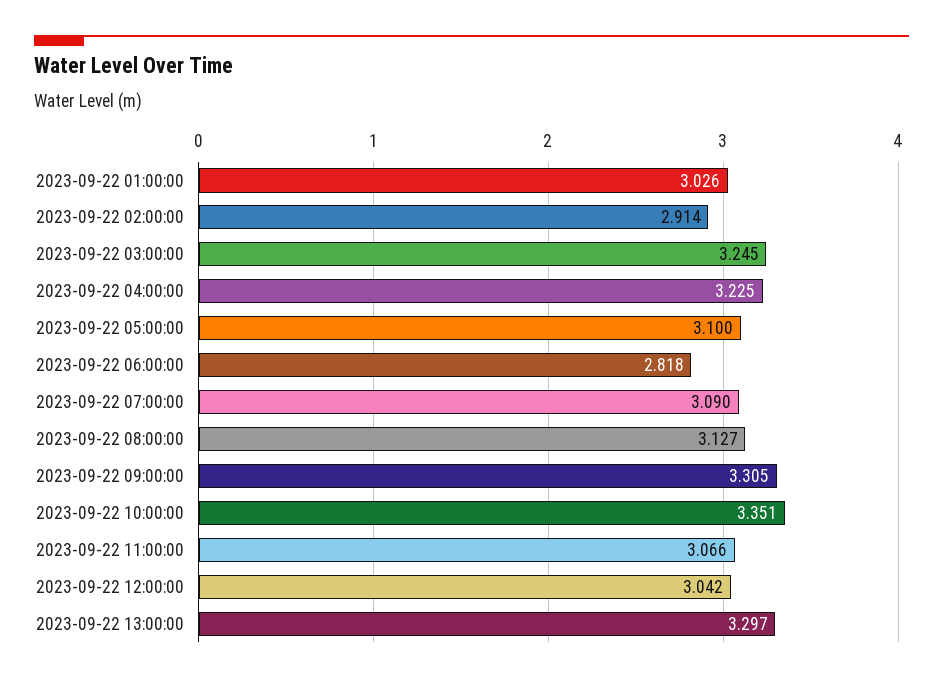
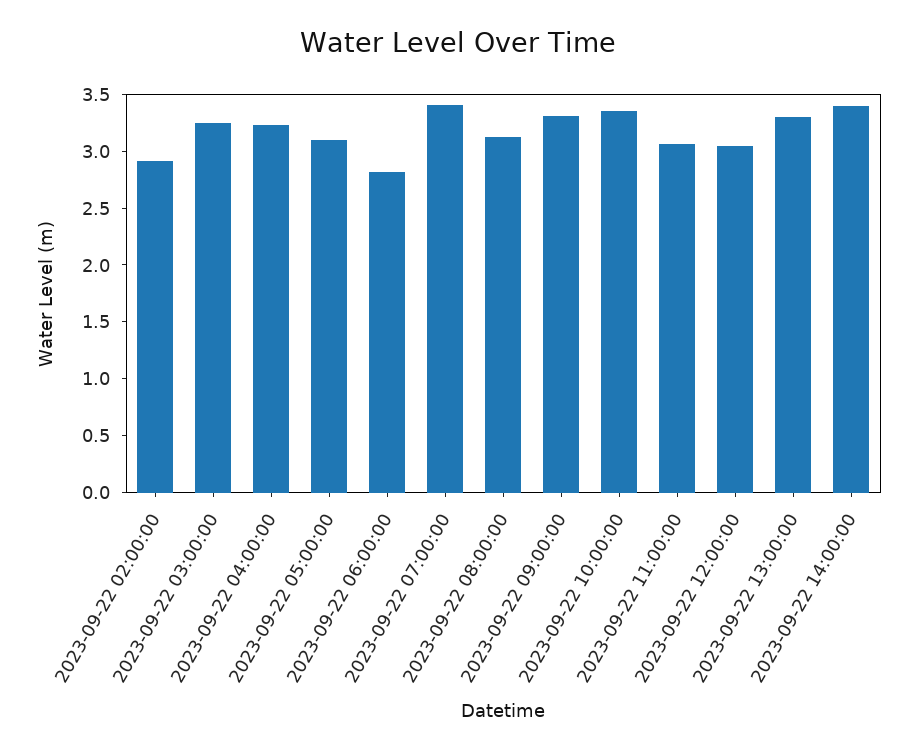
2023-09-22 01:00:00: 3.026 -> none
2023-09-22 07:00:00: 3.09 -> 3.4
2023-09-22 14:00:00: none -> 3.4

